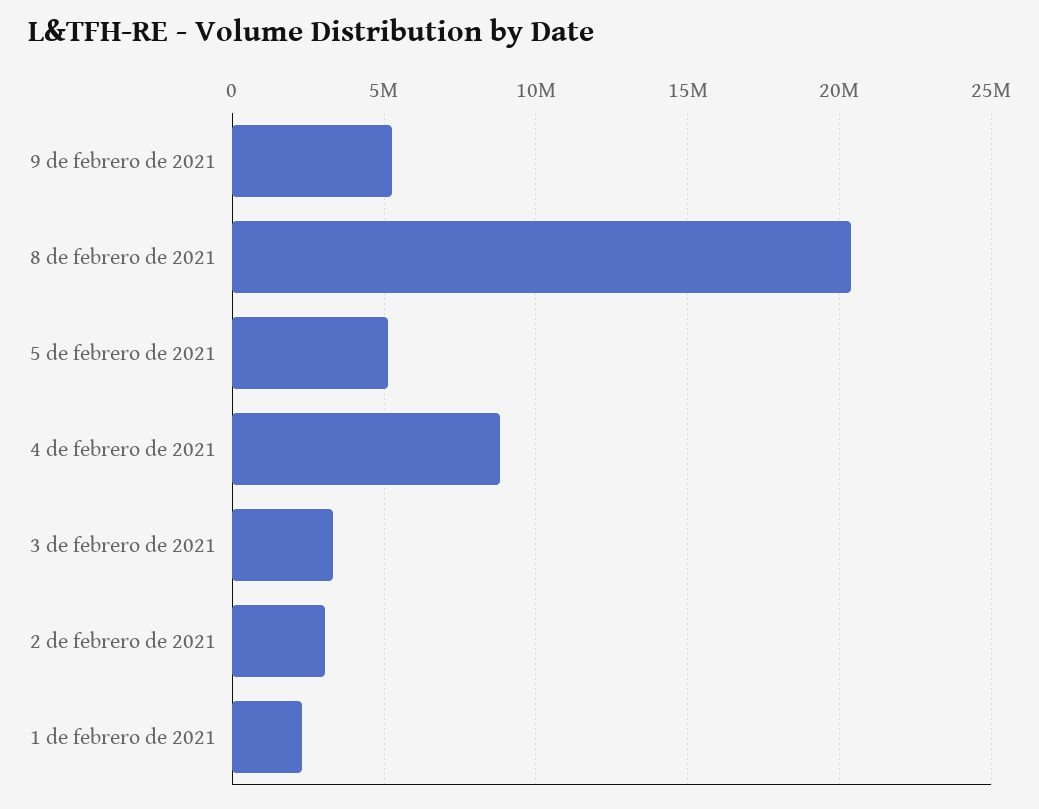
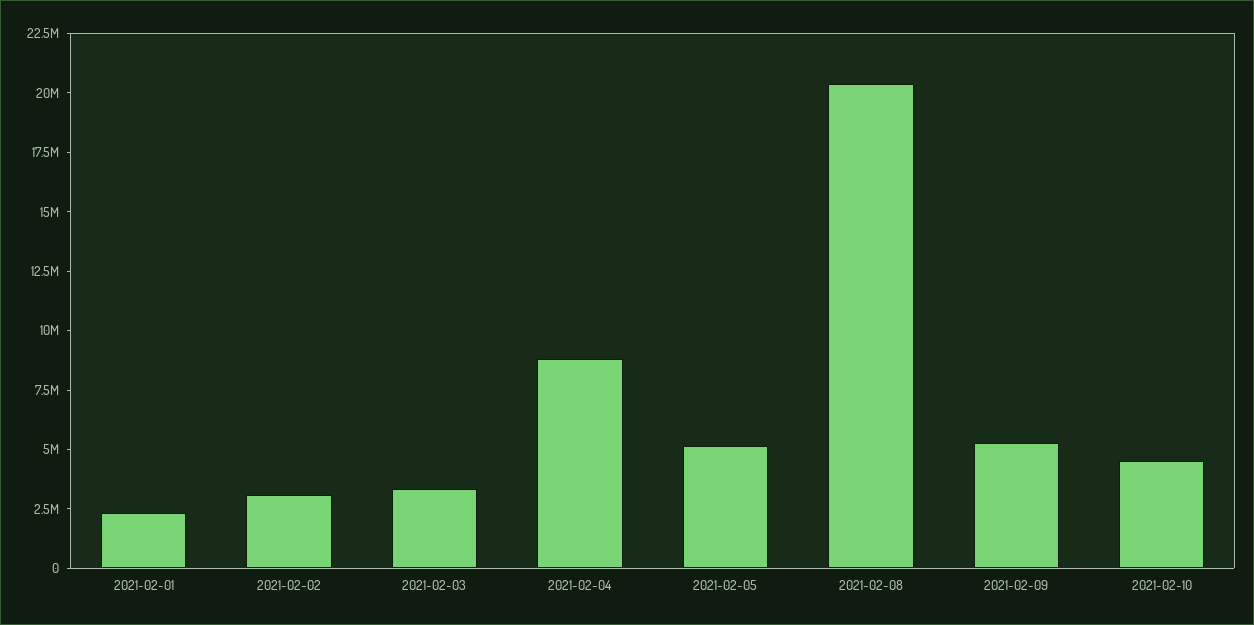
2021-02-10: none -> 4500000

